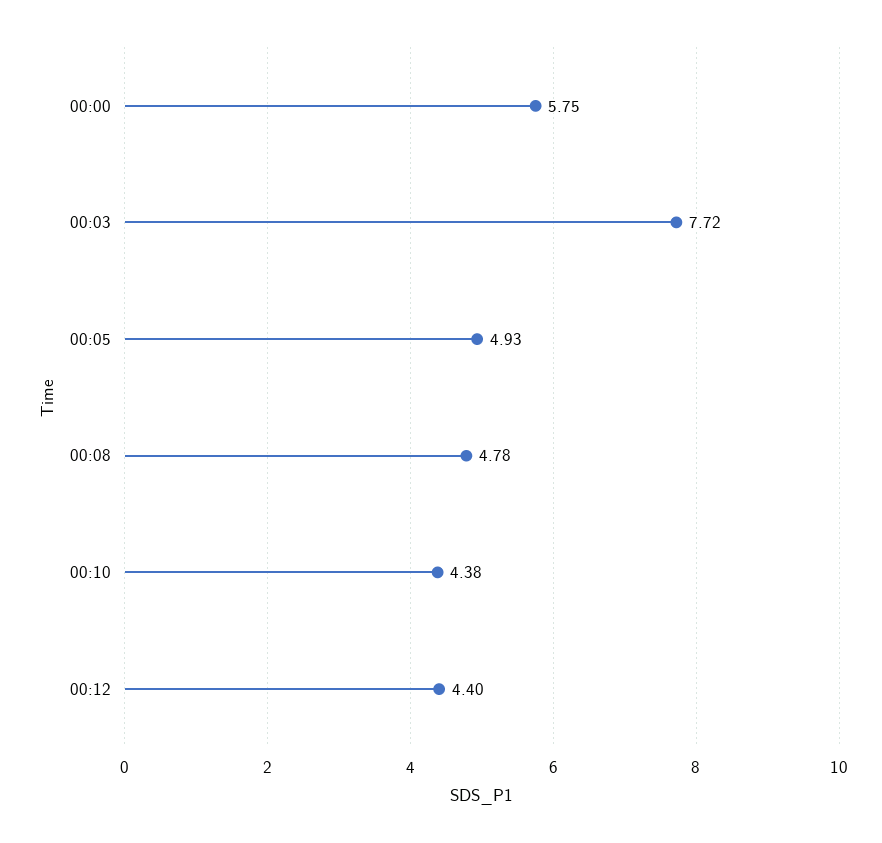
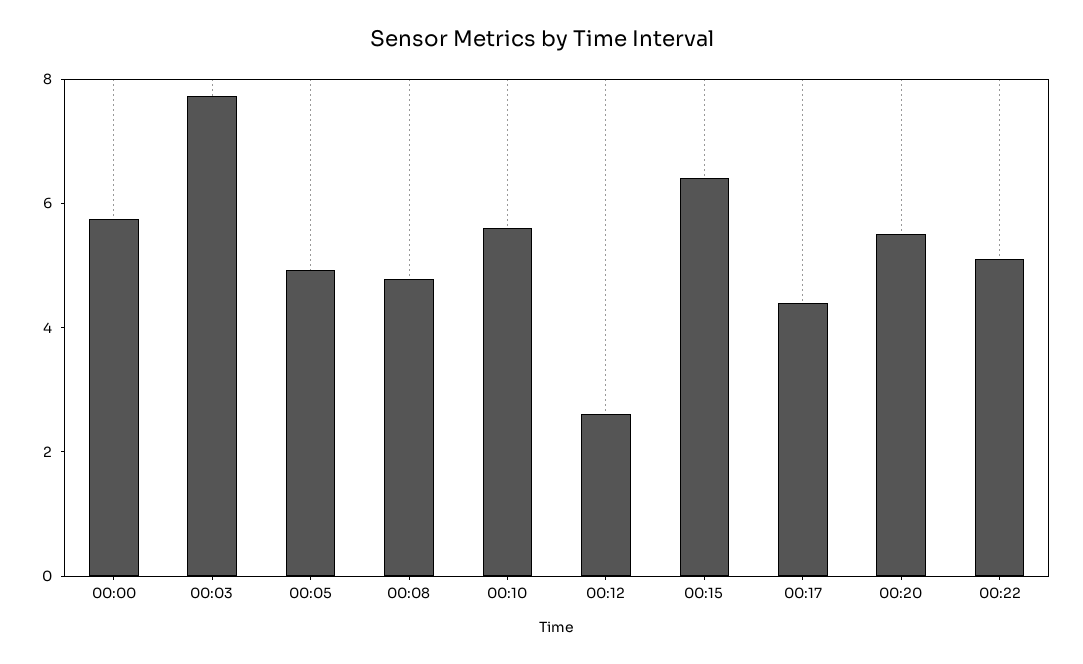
00:10: 4.38 -> 5.5
00:12: 4.4 -> 2.5
00:15: none -> 6.5
00:17: none -> 4.5
00:20: none -> 5.5
00:22: none -> 5

